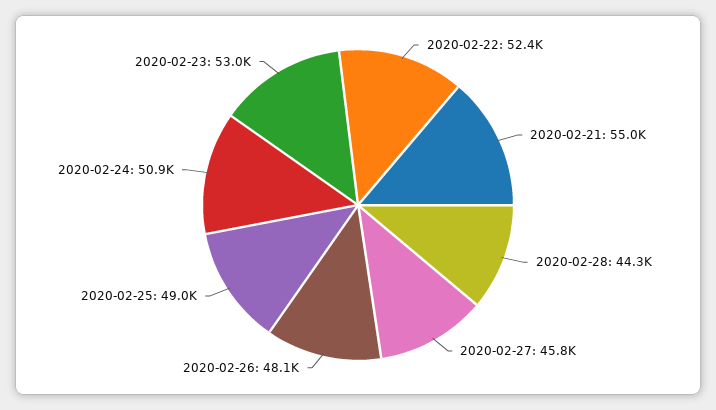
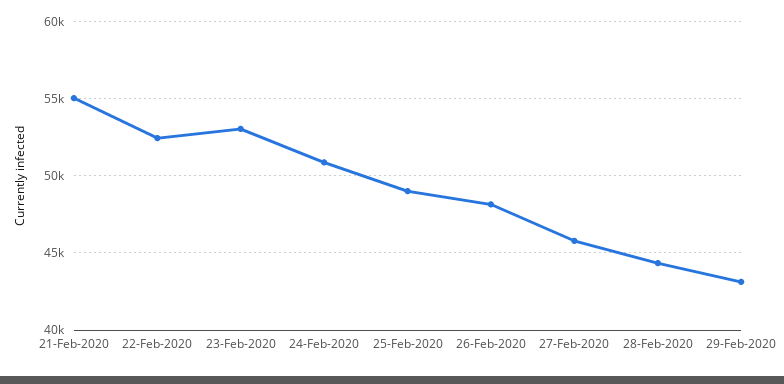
29-Feb-2020: none -> 43000

